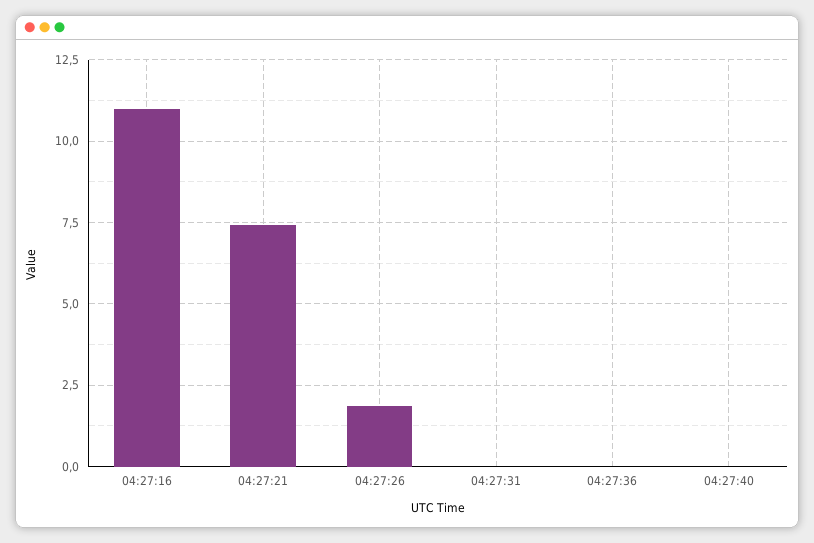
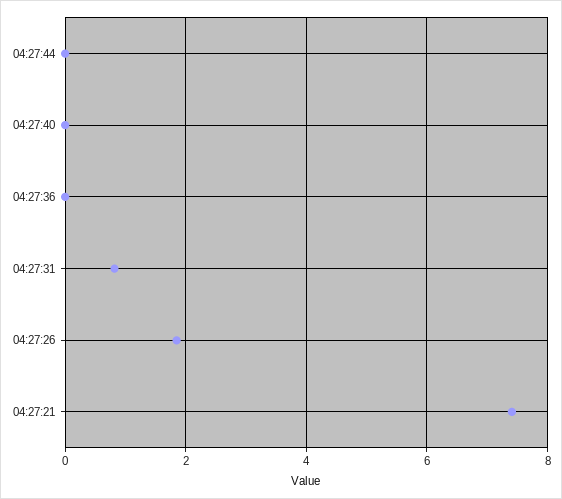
04:27:16: 11 -> none
04:27:31: 0 -> 0.8
04:27:44: none -> 0

